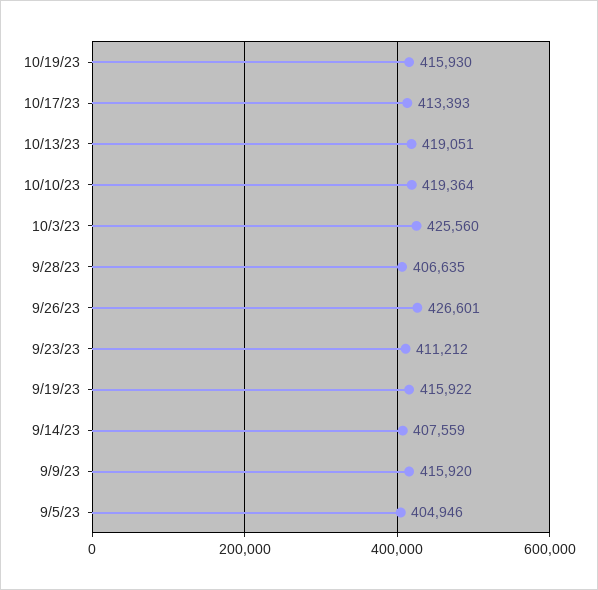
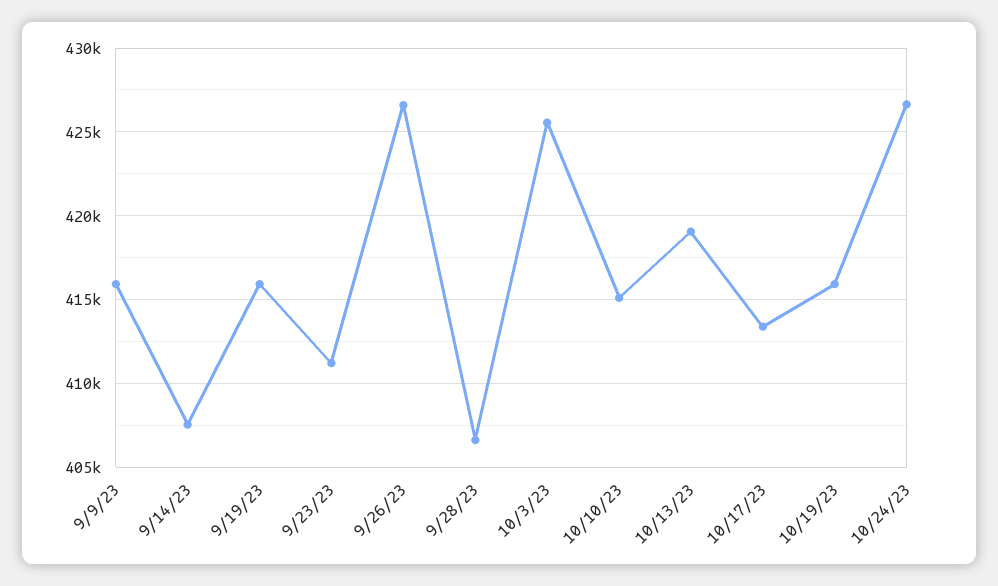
10/10/23: 419364 -> 415000
9/5/23: 404946 -> none
10/24/23: none -> 426500

